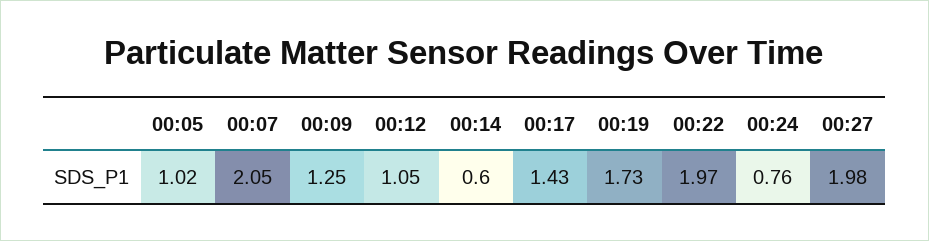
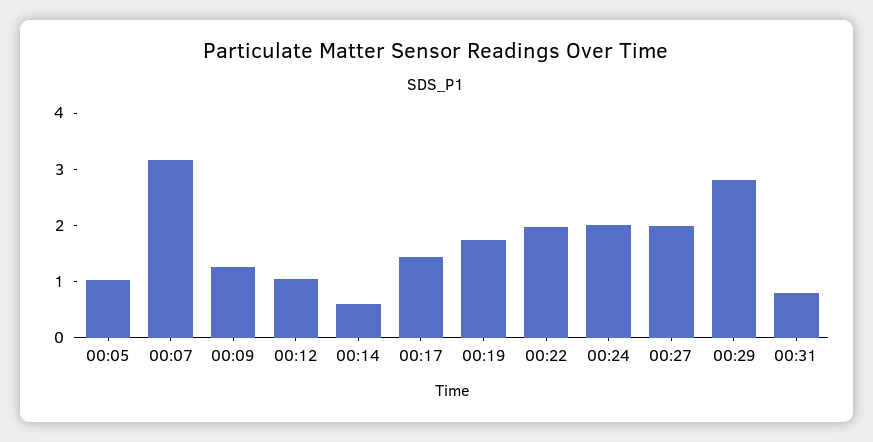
00:07: 2.05 -> 3.2
00:24: 0.76 -> 2
00:29: none -> 2.8
00:31: none -> 0.8

